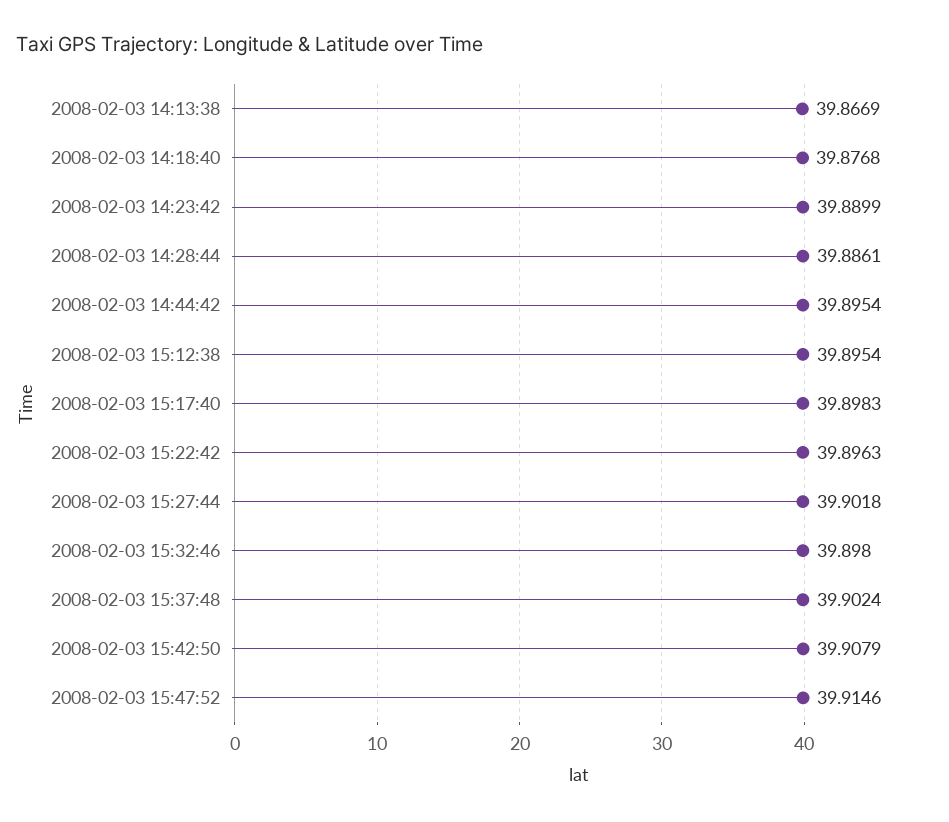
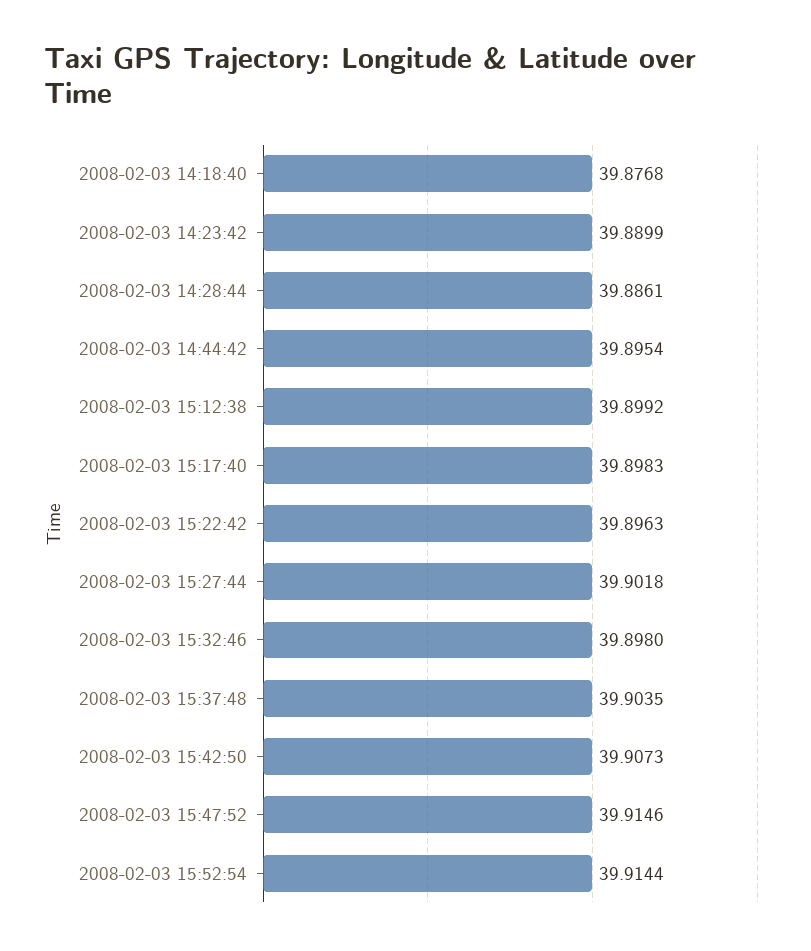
2008-02-03 14:13:38: 39.8669 -> none
2008-02-03 15:12:38: 39.8954 -> 39.8992
2008-02-03 15:37:48: 39.9024 -> 39.9035
2008-02-03 15:42:50: 39.9079 -> 39.9073
2008-02-03 15:52:54: none -> 39.9144

